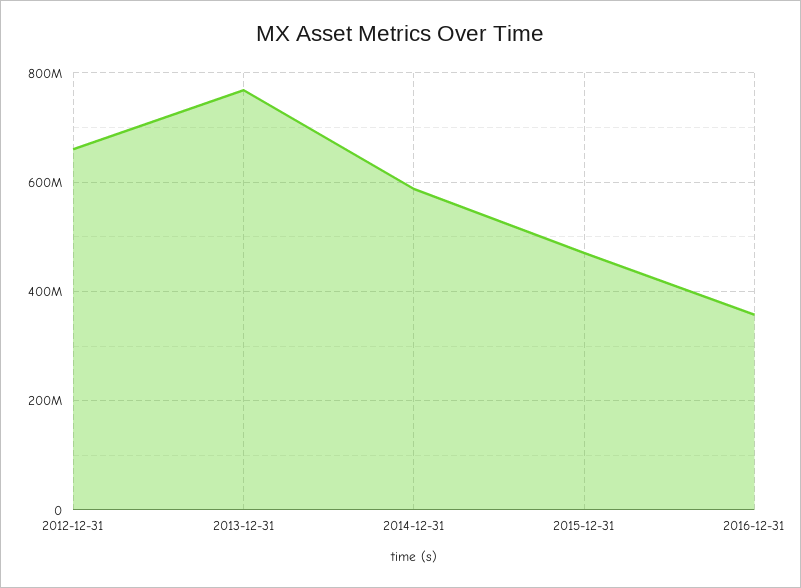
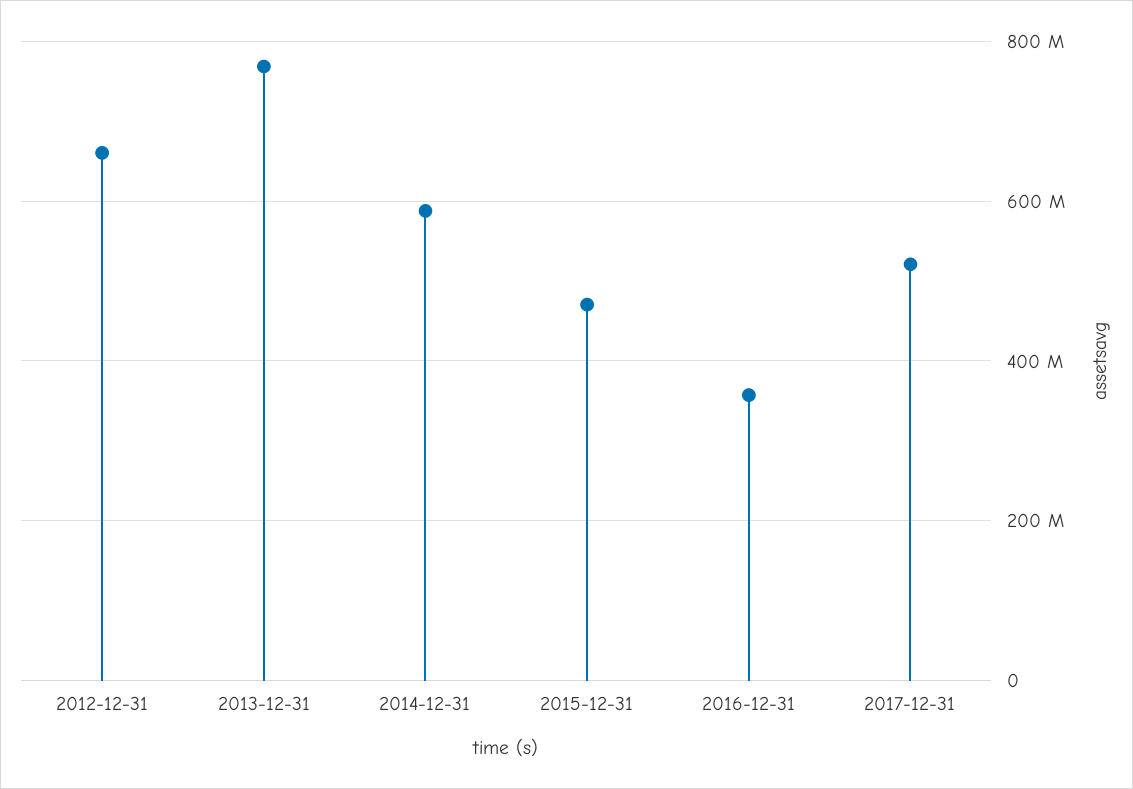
2017-12-31: none -> 520000000

